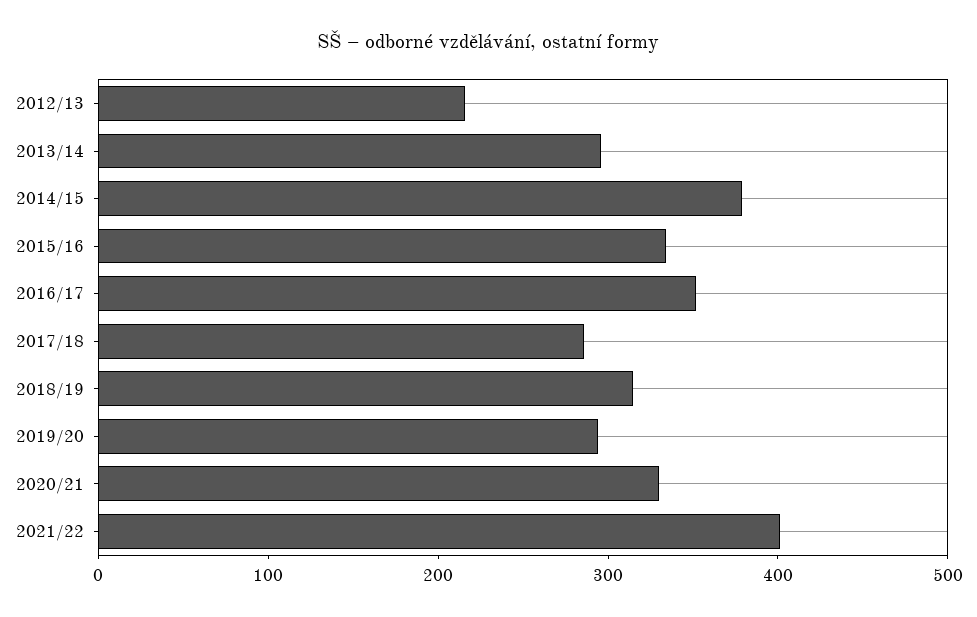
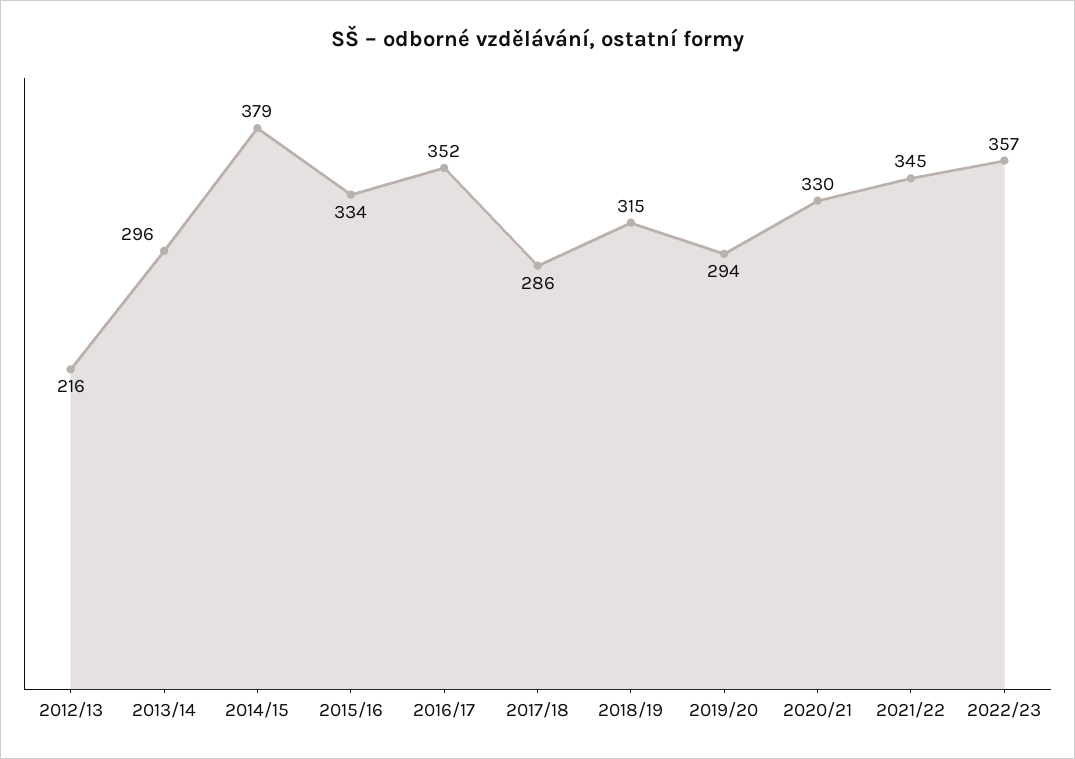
2021/22: 400 -> 345
2022/23: none -> 357

